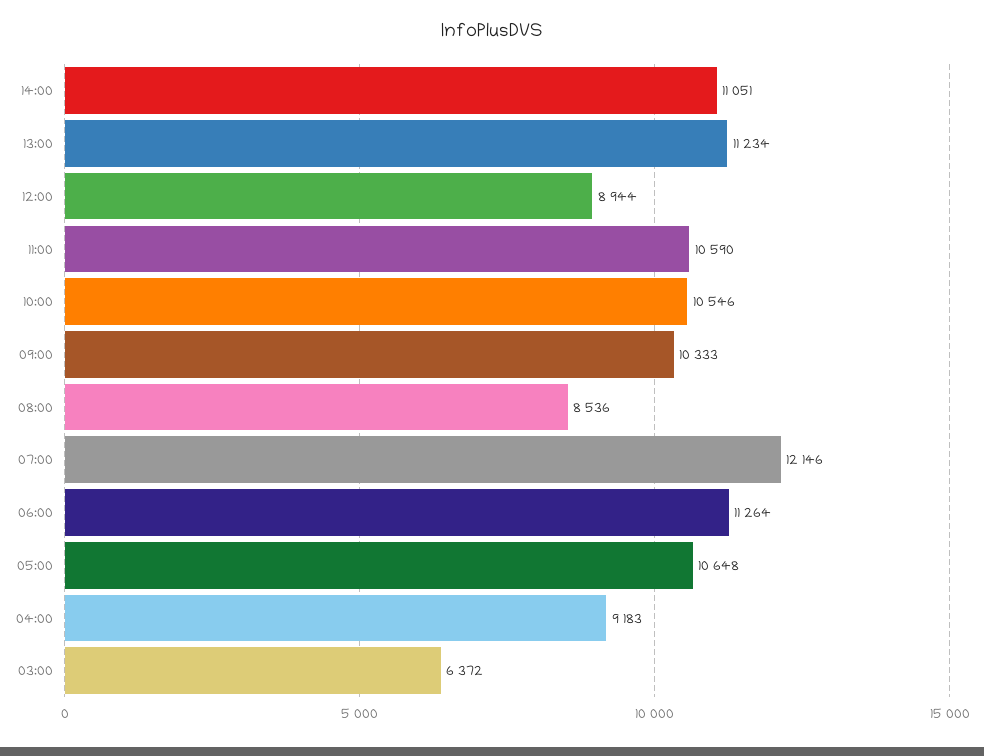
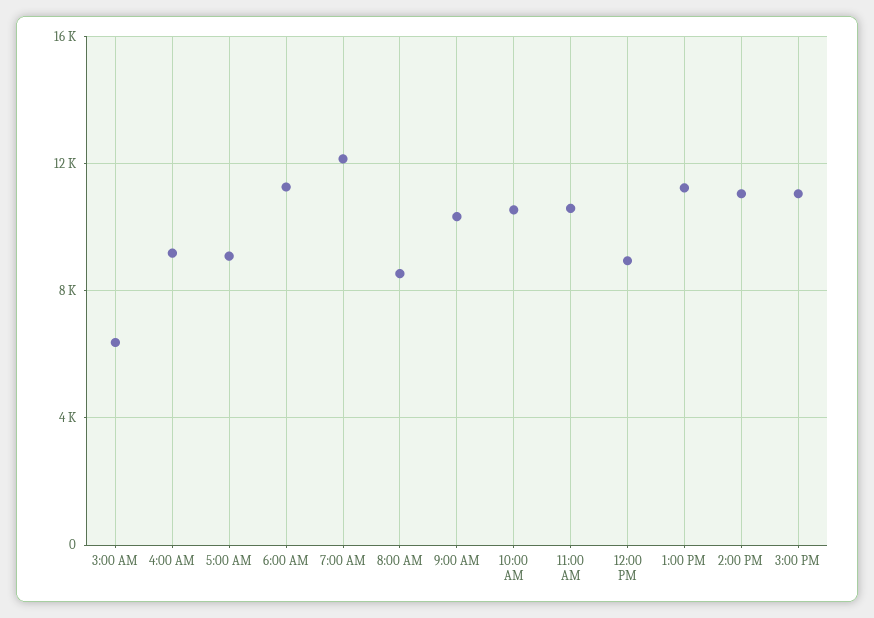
05:00: 10648 -> 9000
3:00 PM: none -> 11000

